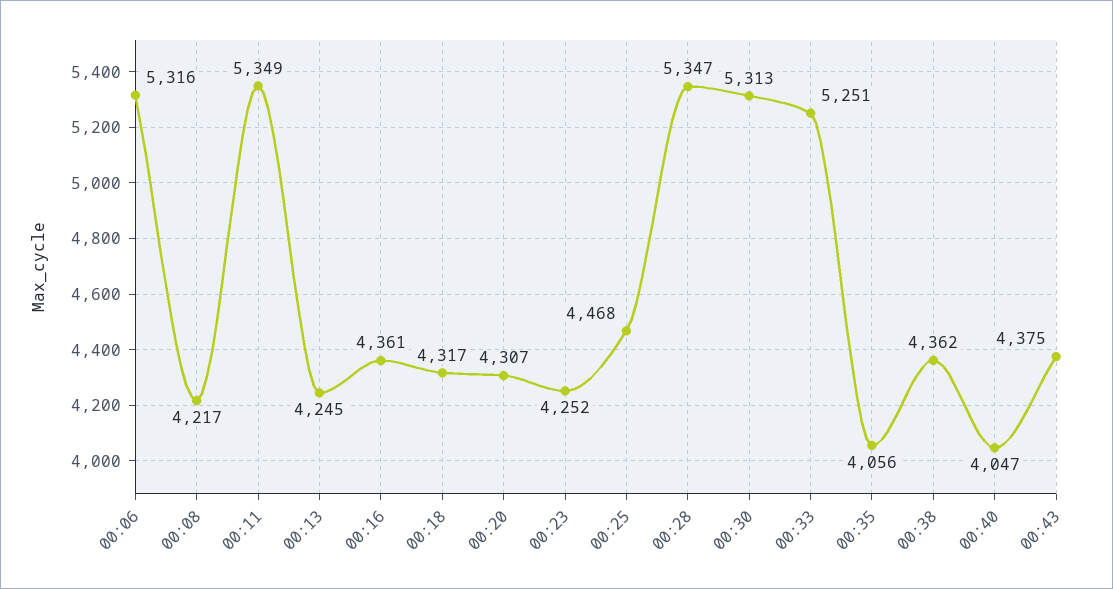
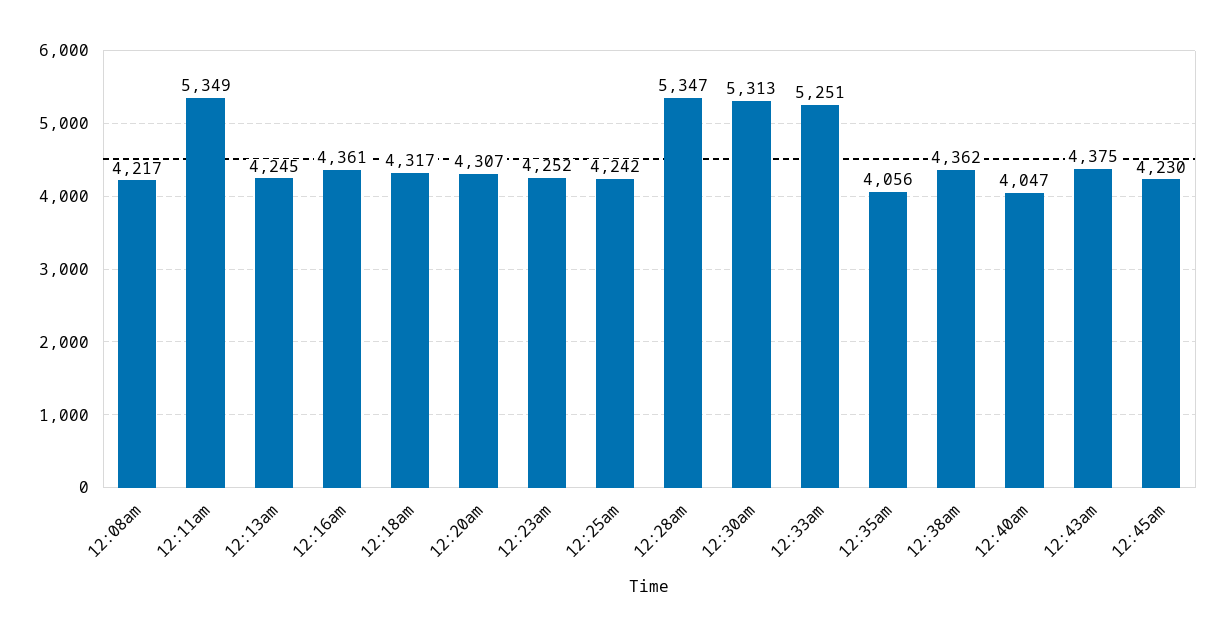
00:06: 5316 -> none
00:25: 4468 -> 4242
12:45am: none -> 4230

